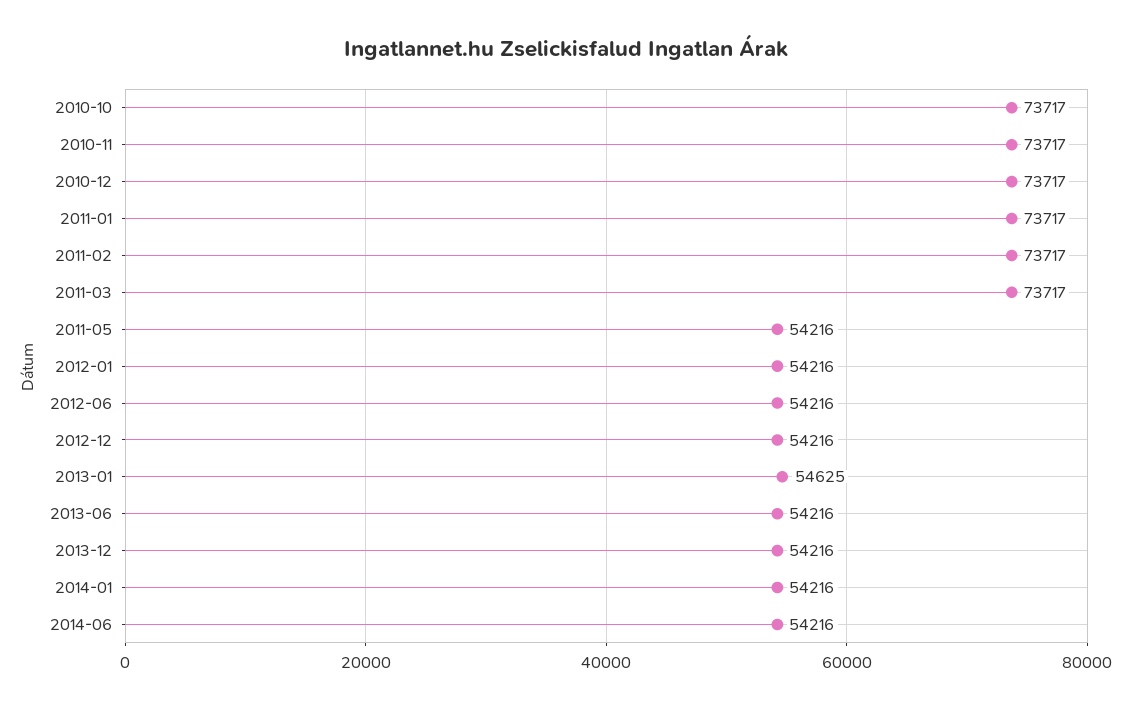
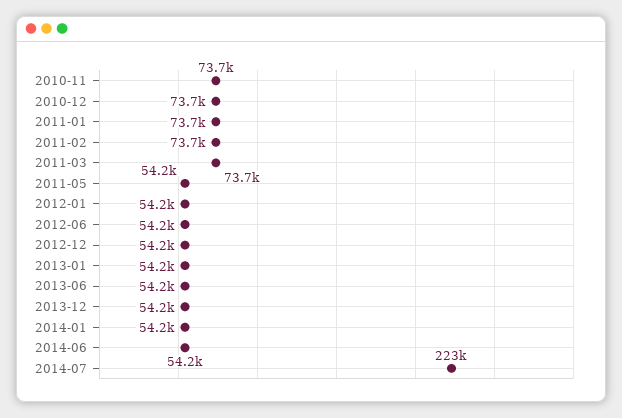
2010-10: 73717 -> none
2013-01: 54625 -> 54200
2014-07: none -> 223000

